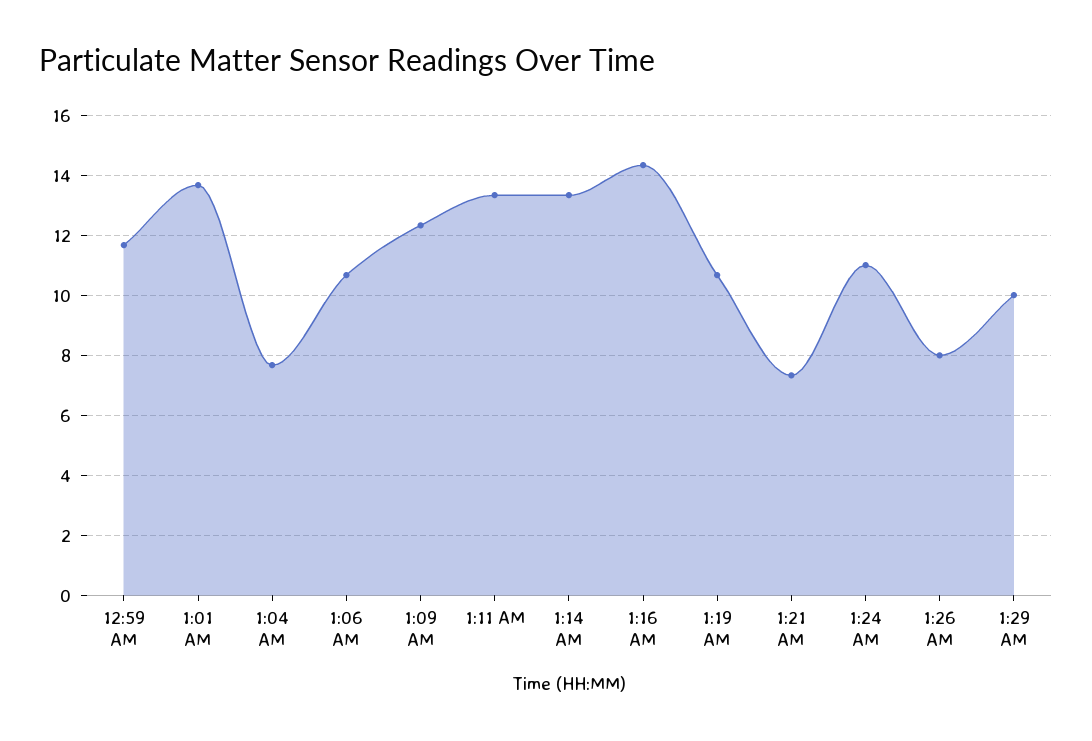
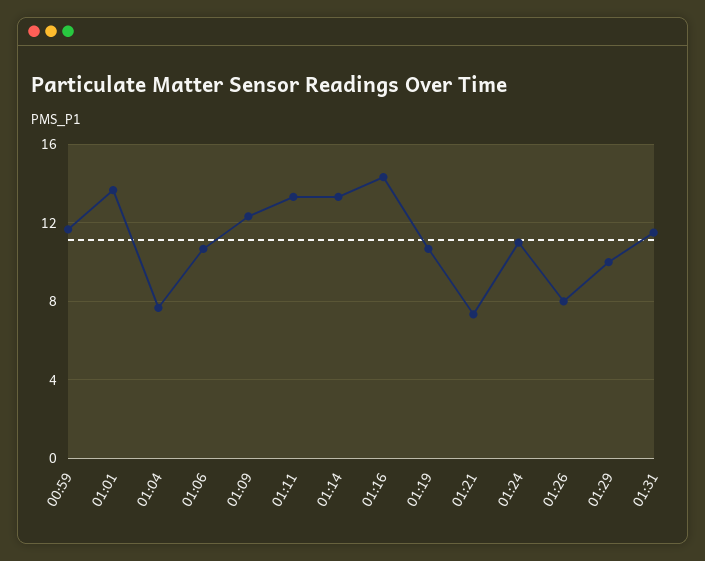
01:31: none -> 11.5

